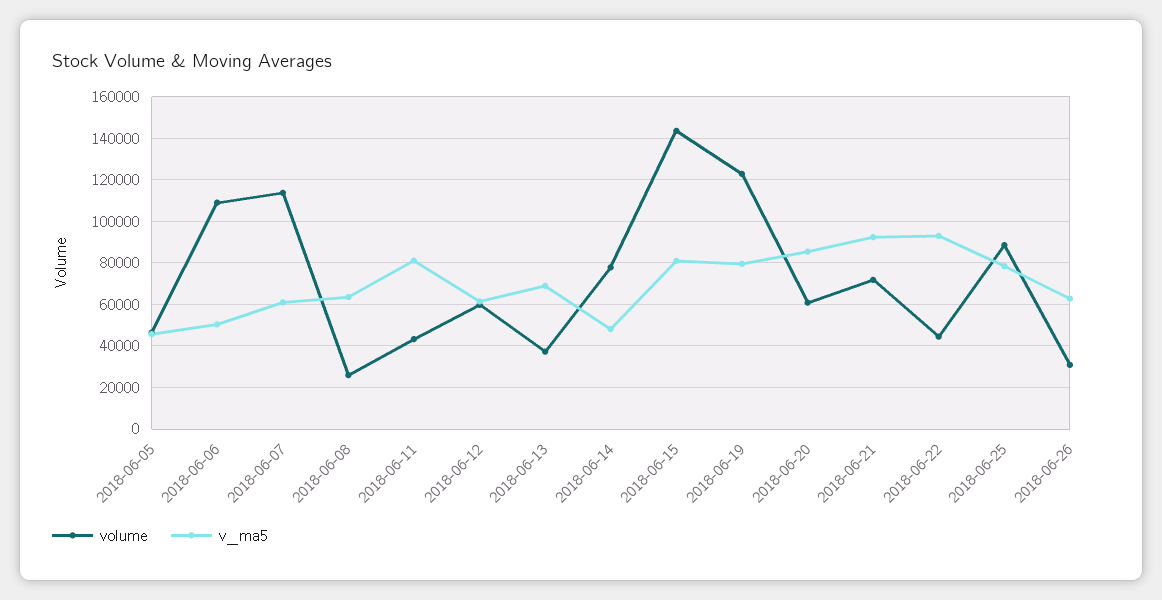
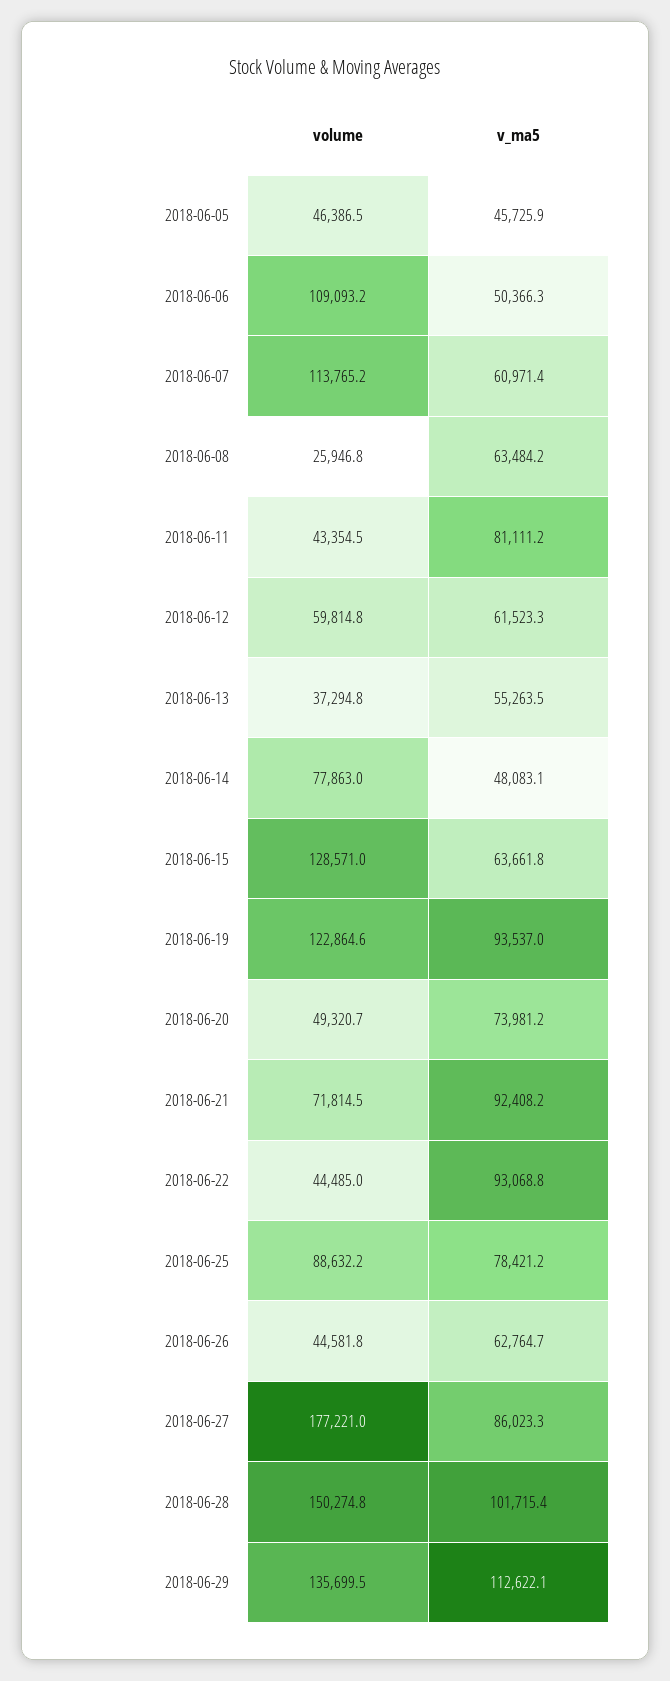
v_ma5, 2018-06-13: 70000 -> 55263.5
volume, 2018-06-15: 145000 -> 128571
v_ma5, 2018-06-15: 80000 -> 63661.8
v_ma5, 2018-06-19: 80000 -> 93537
volume, 2018-06-20: 60000 -> 49320.7
v_ma5, 2018-06-20: 85000 -> 73981.2
volume, 2018-06-26: 30000 -> 44581.8
volume, 2018-06-27: none -> 177221
v_ma5, 2018-06-27: none -> 86023.3
volume, 2018-06-28: none -> 150274.8
v_ma5, 2018-06-28: none -> 101715.4
volume, 2018-06-29: none -> 135699.5
v_ma5, 2018-06-29: none -> 112622.1

